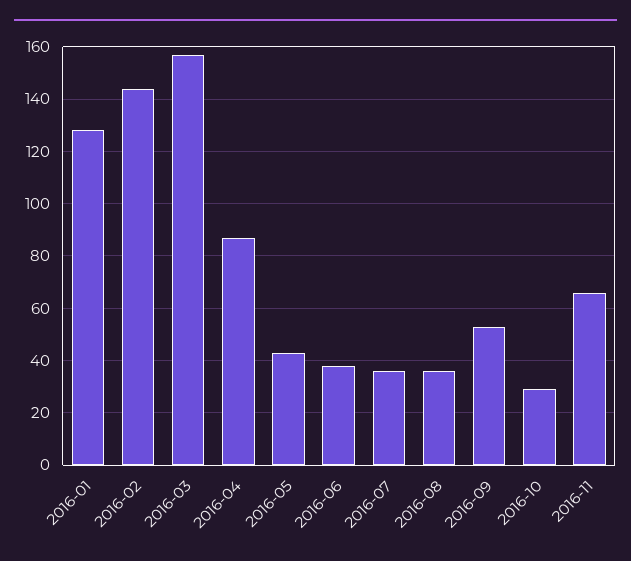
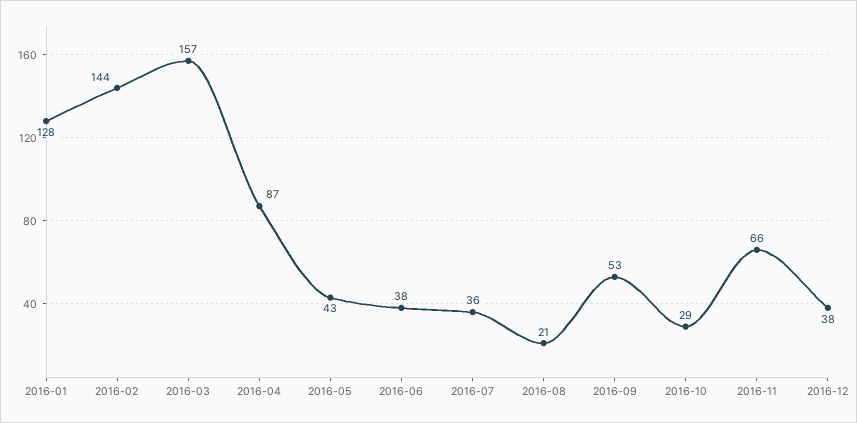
2016-08: 35 -> 21
2016-12: none -> 38

